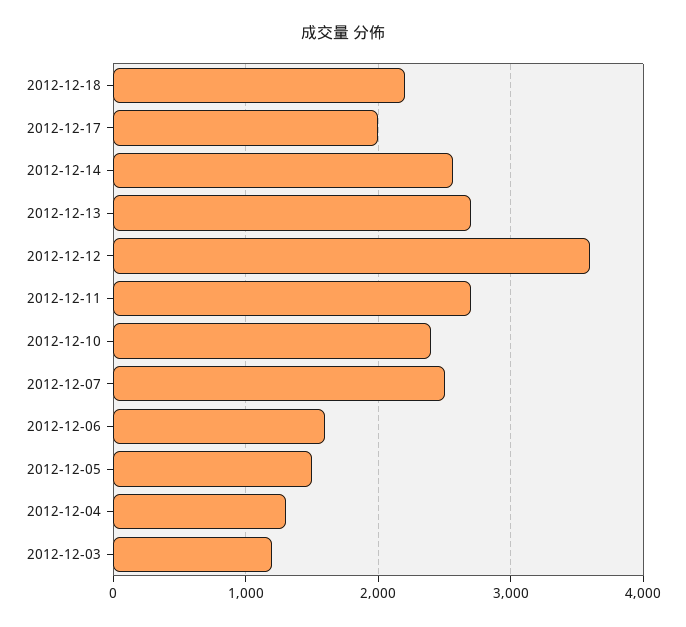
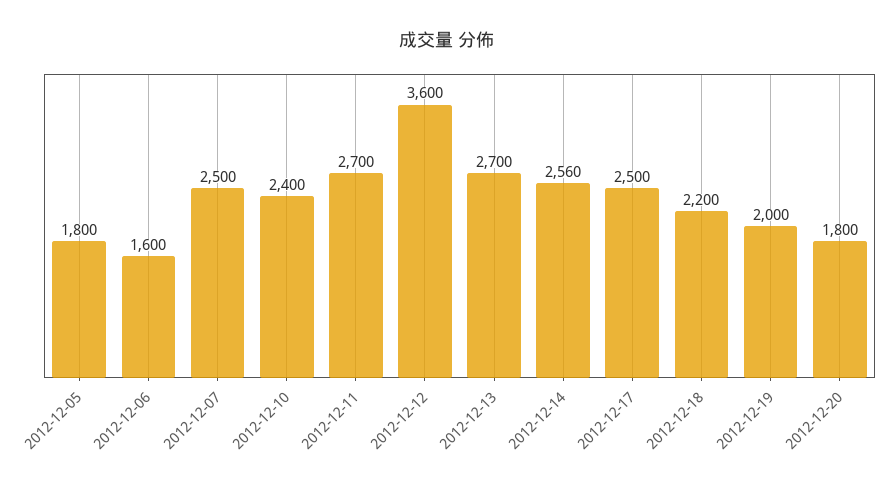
2012-12-17: 2000 -> 2500
2012-12-05: 1500 -> 1800
2012-12-04: 1300 -> none
2012-12-03: 1200 -> none
2012-12-19: none -> 2000
2012-12-20: none -> 1800

